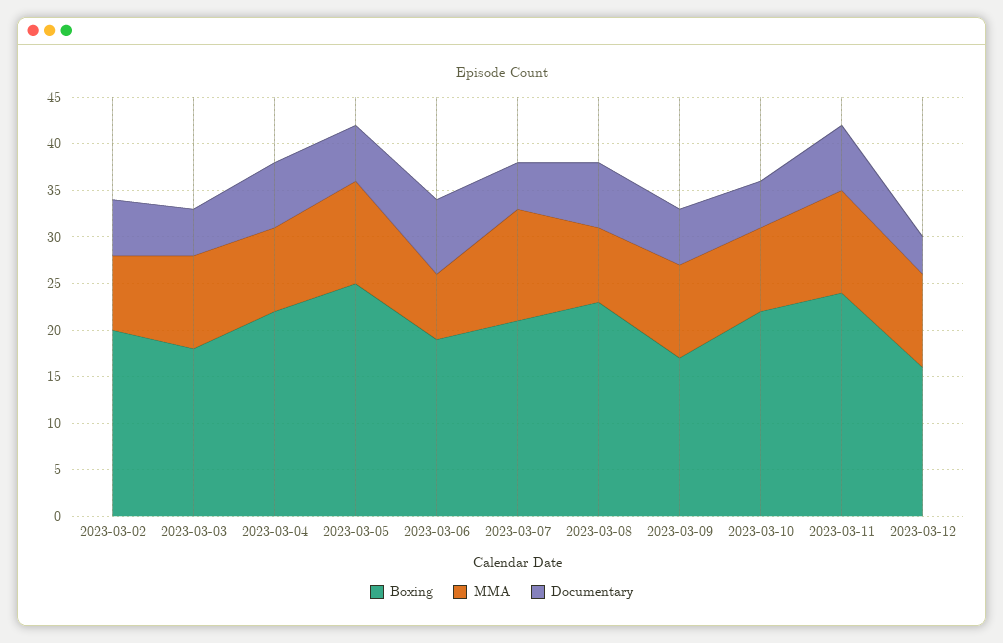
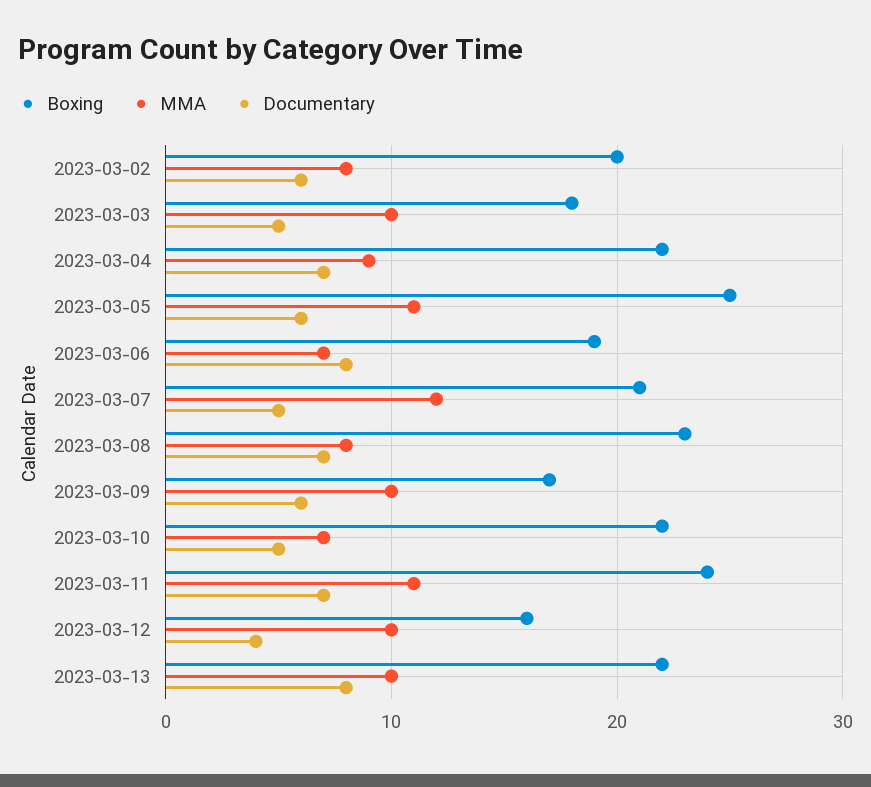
MMA, 2023-03-10: 9 -> 7
Boxing, 2023-03-13: none -> 22
MMA, 2023-03-13: none -> 10
Documentary, 2023-03-13: none -> 8

